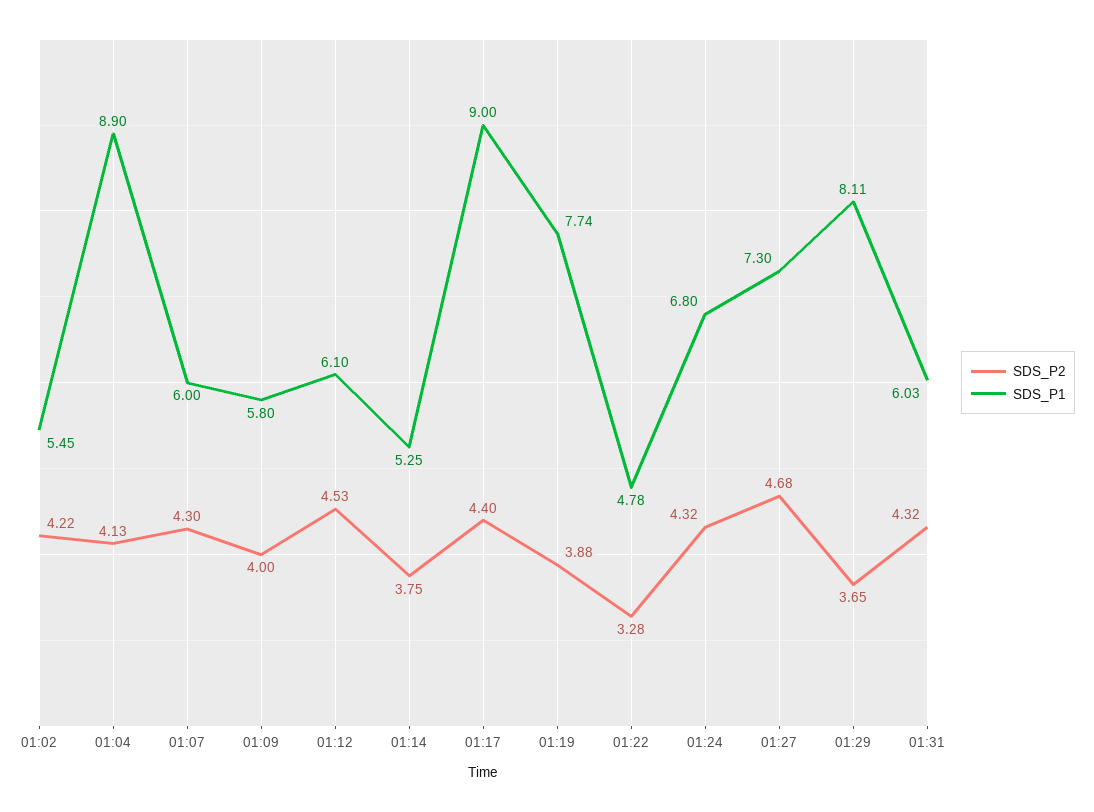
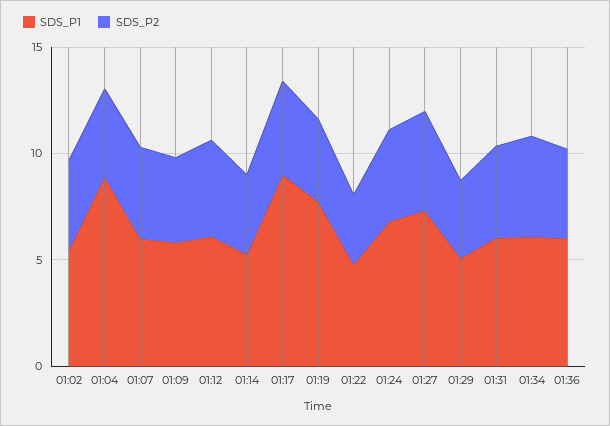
SDS_P1, 01:29: 8.11 -> 5
SDS_P1, 01:34: none -> 6
SDS_P2, 01:34: none -> 5
SDS_P1, 01:36: none -> 6
SDS_P2, 01:36: none -> 4

